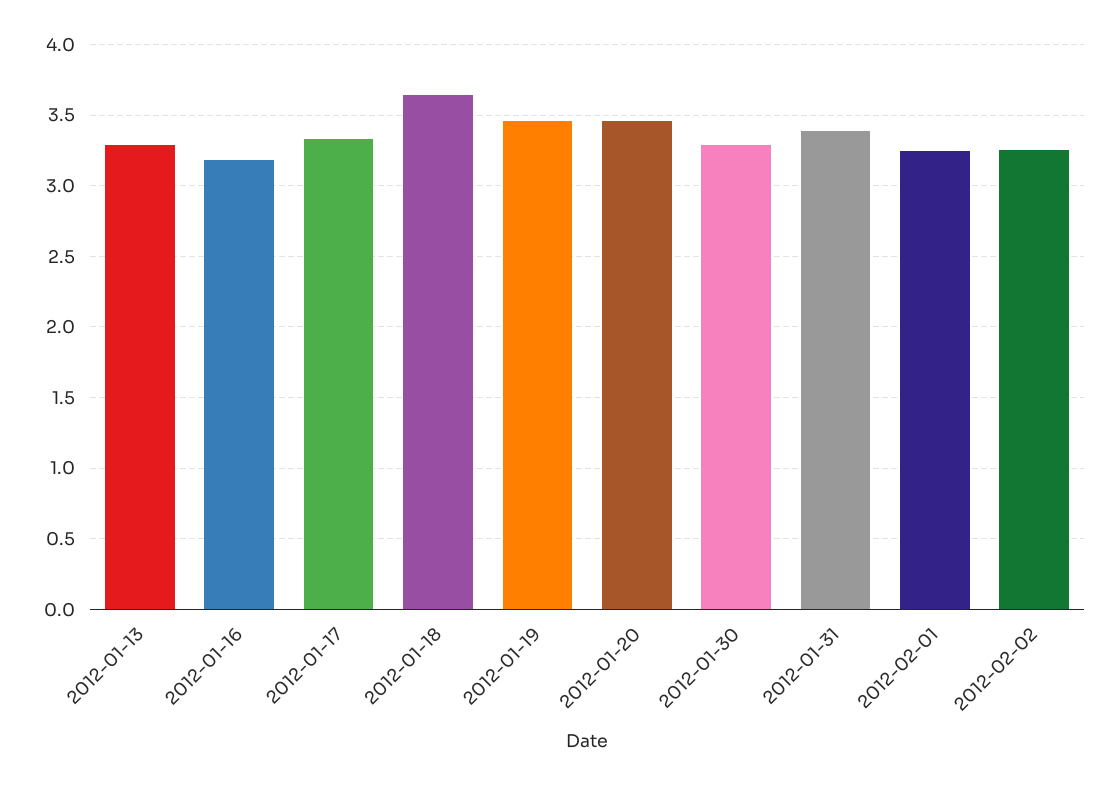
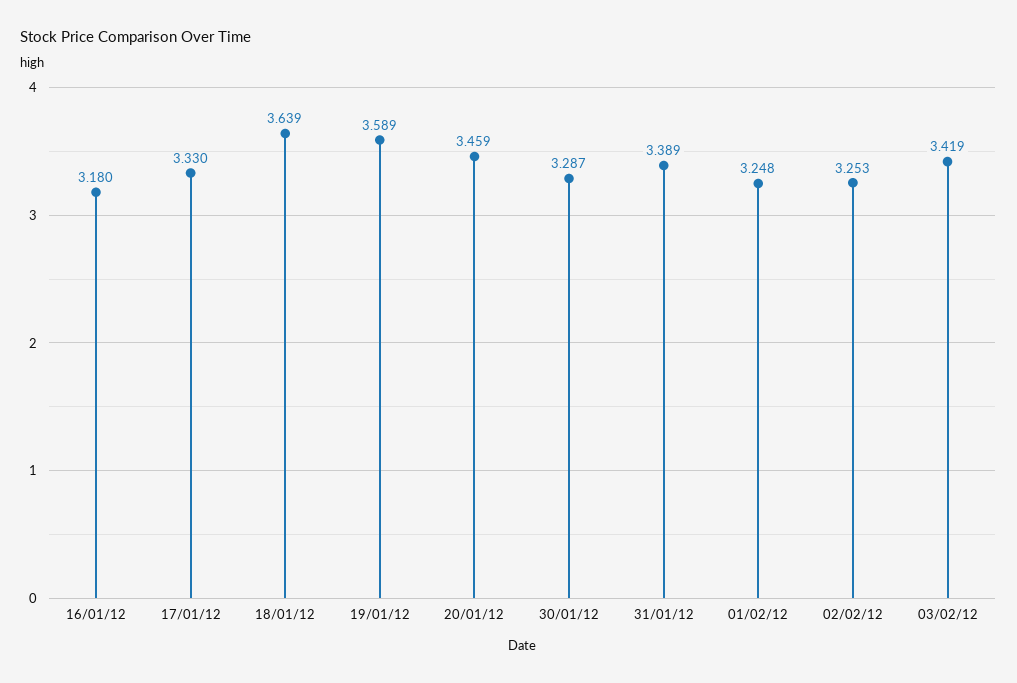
2012-01-13: 3.3 -> none
2012-01-19: 3.45 -> 3.589
03/02/12: none -> 3.419

